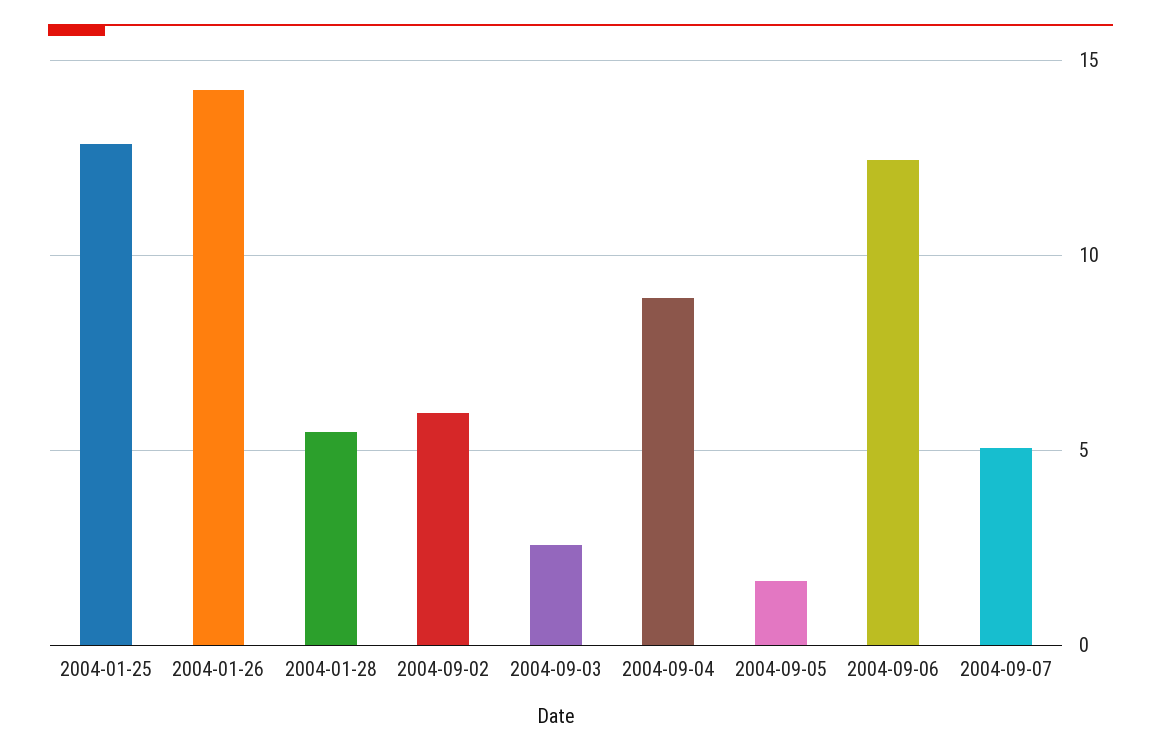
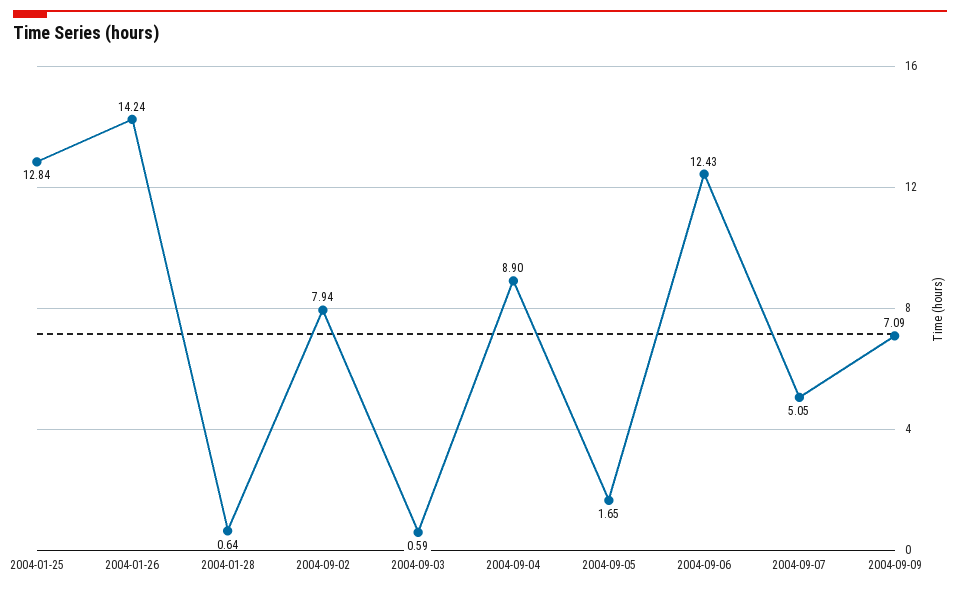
2004-01-28: 5.5 -> 0.64
2004-09-02: 6 -> 7.94
2004-09-03: 2.5 -> 0.59
2004-09-09: none -> 7.09

